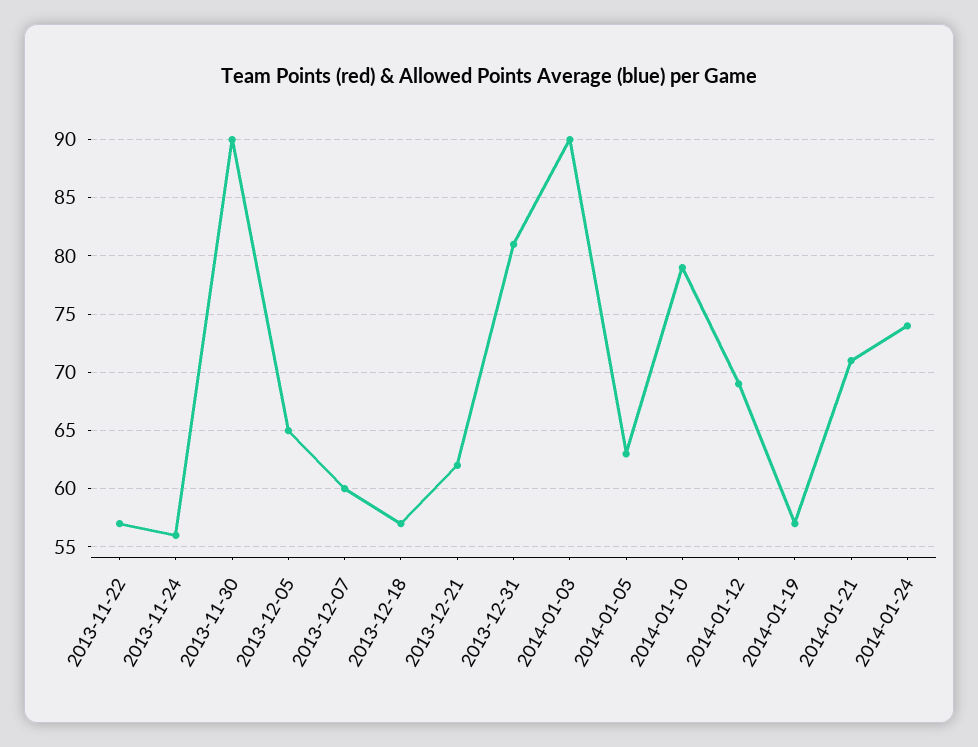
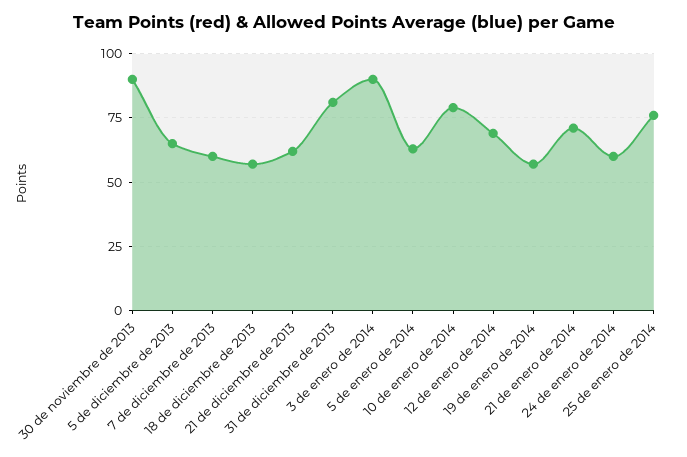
2013-11-22: 57 -> none
2013-11-24: 56 -> none
2014-01-24: 74 -> 60
25 de enero de 2014: none -> 75

